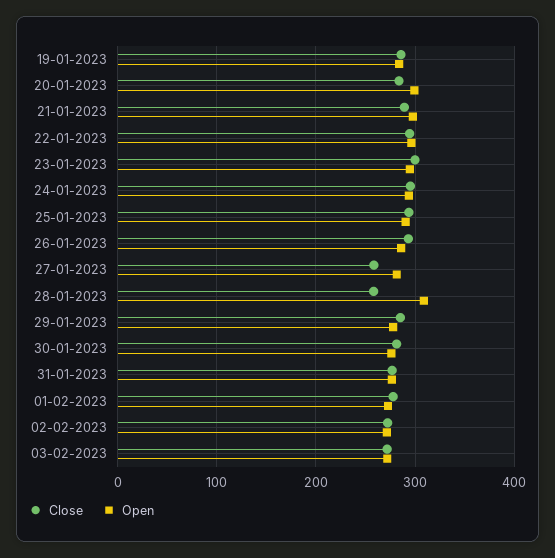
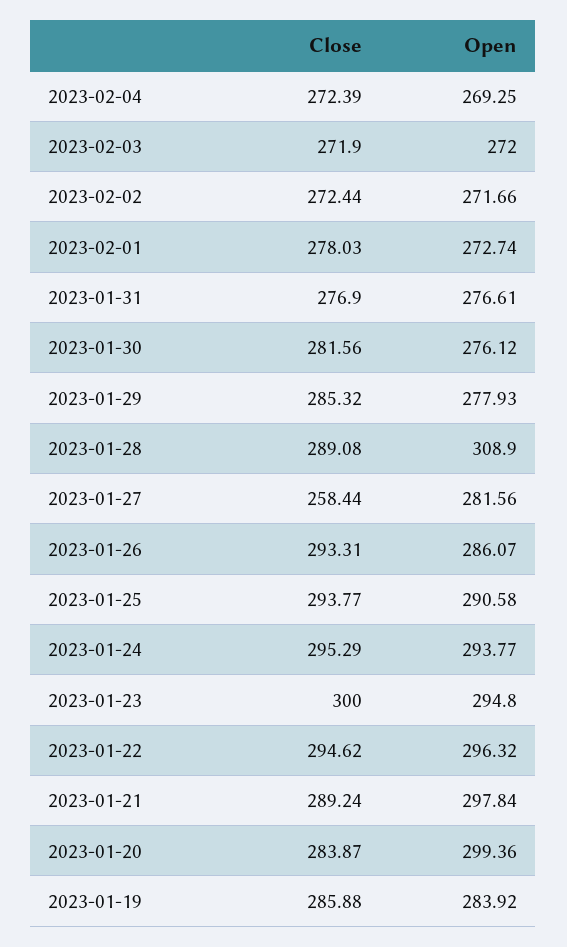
Close, 28-01-2023: 260 -> 289.08
Close, 2023-02-04: none -> 272.39
Open, 2023-02-04: none -> 269.25

